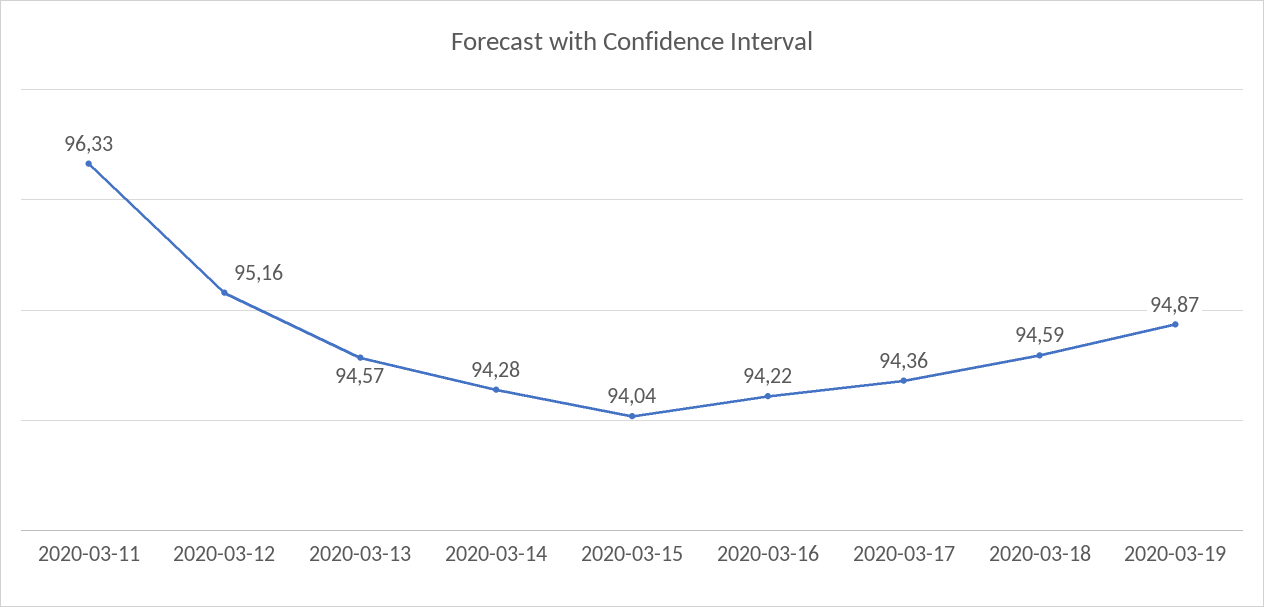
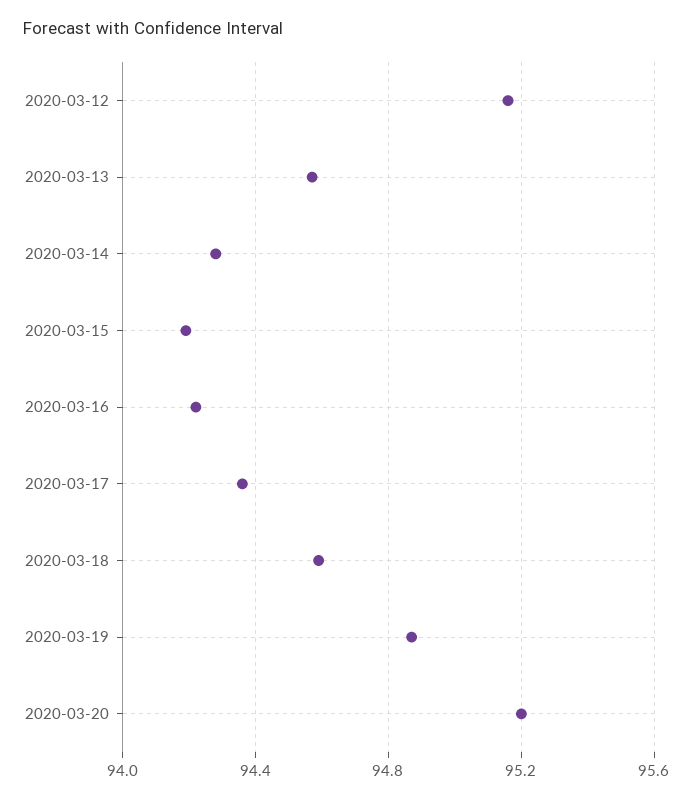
2020-03-11: 96.33 -> none
2020-03-15: 94.04 -> 94.2
2020-03-20: none -> 95.2

